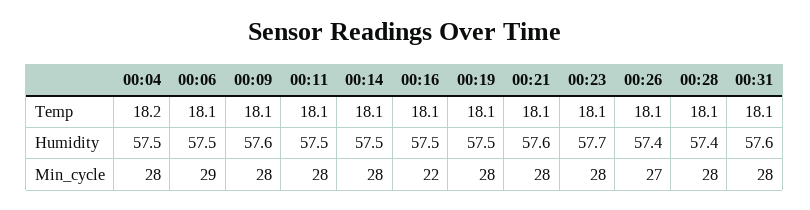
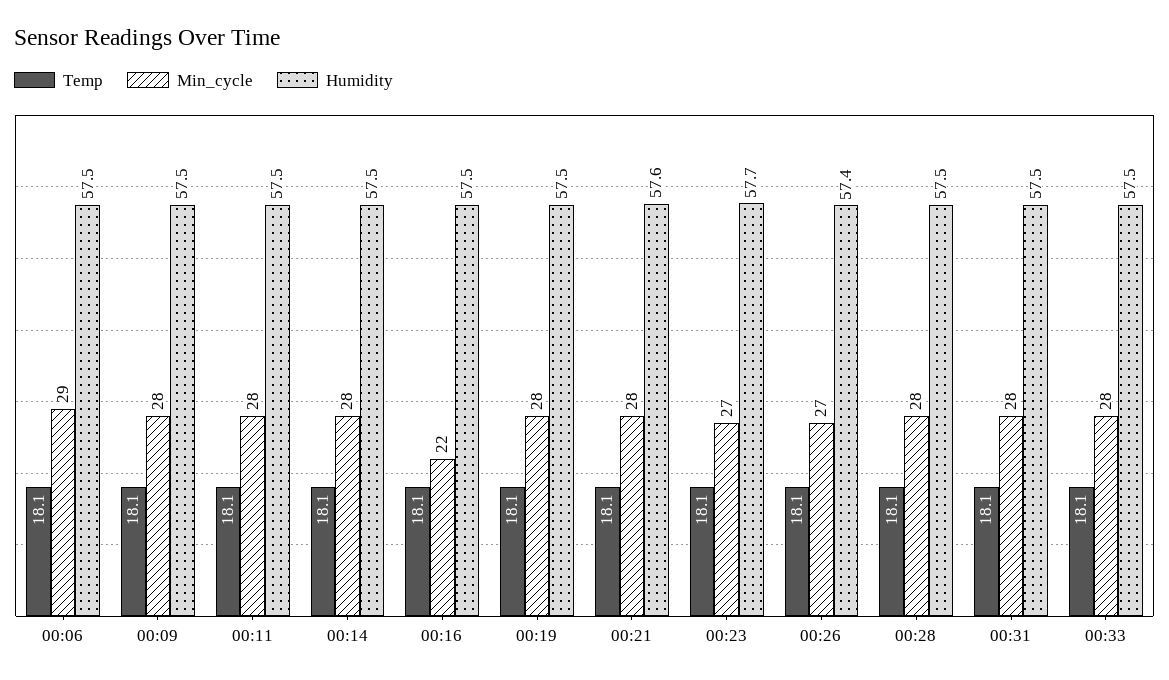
Temp, 00:04: 18.2 -> none
Humidity, 00:04: 57.5 -> none
Humidity, 00:09: 57.6 -> 57.5
Humidity, 00:28: 57.4 -> 57.5
Humidity, 00:31: 57.6 -> 57.5
Min_cycle, 00:04: 28 -> none
Min_cycle, 00:23: 28 -> 27
Temp, 00:33: none -> 18.1
Min_cycle, 00:33: none -> 28
Humidity, 00:33: none -> 57.5

